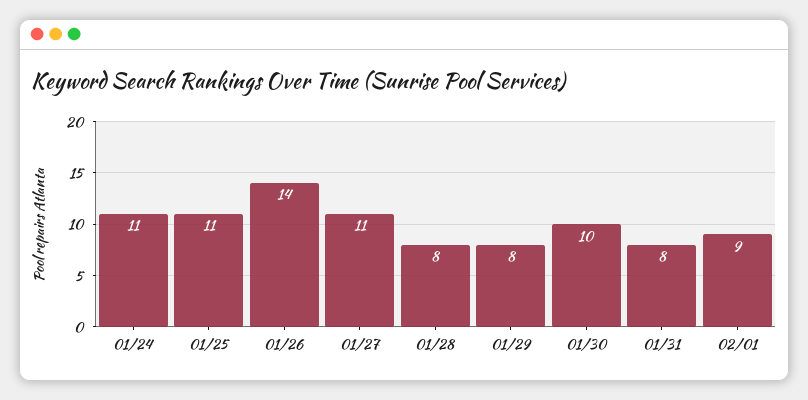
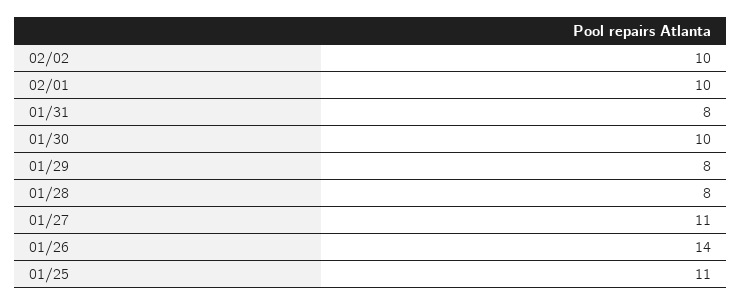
01/24: 11 -> none
02/01: 9 -> 10
02/02: none -> 10

